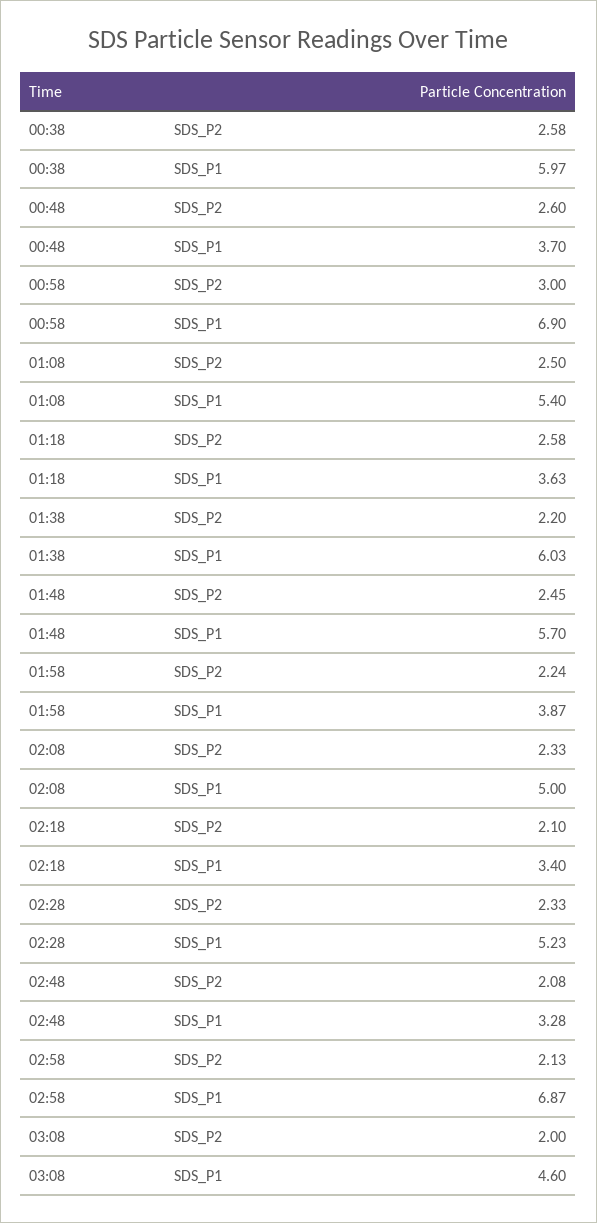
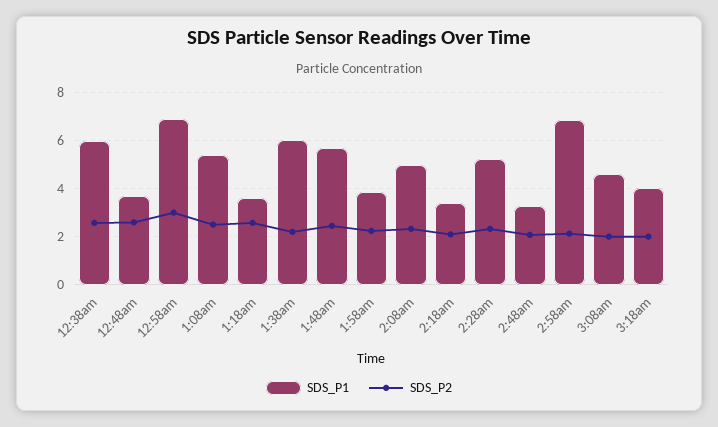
SDS_P1, 3:18am: none -> 4
SDS_P2, 3:18am: none -> 2

